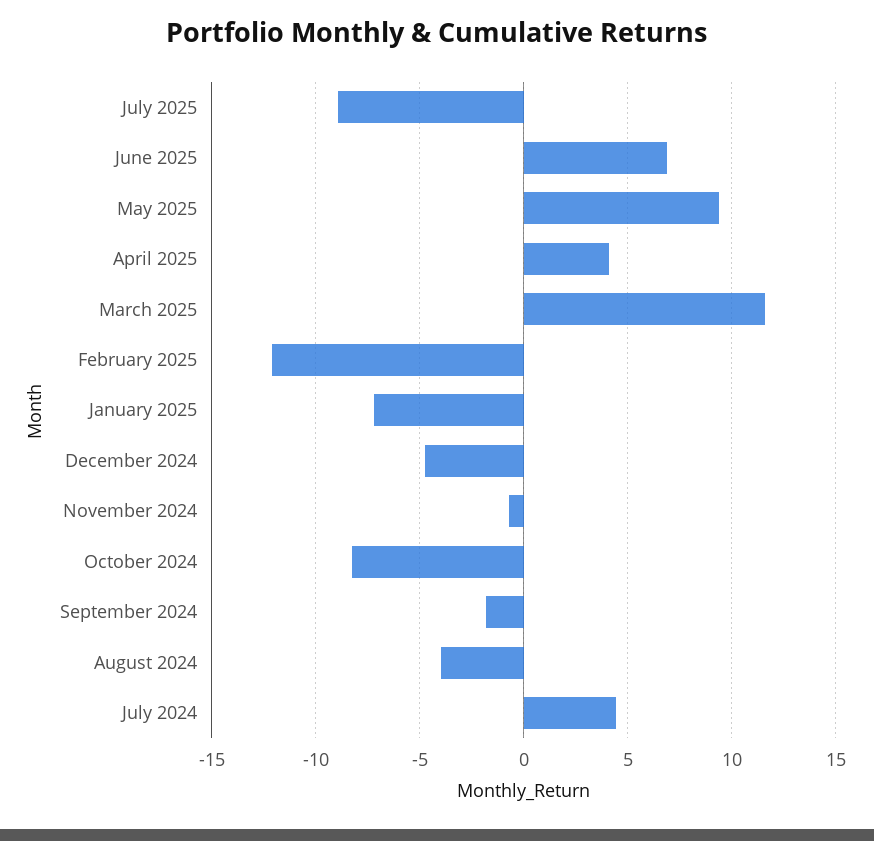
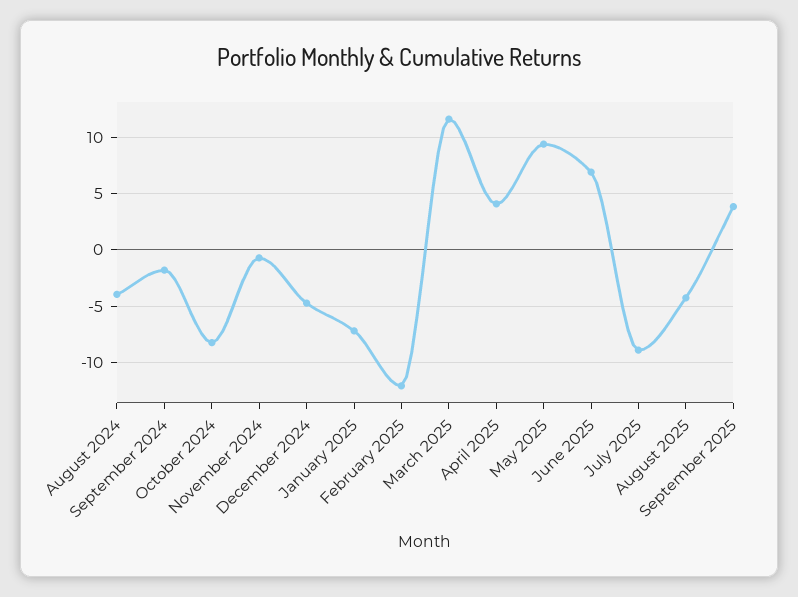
July 2024: 4.5 -> none
August 2025: none -> -4
September 2025: none -> 4

